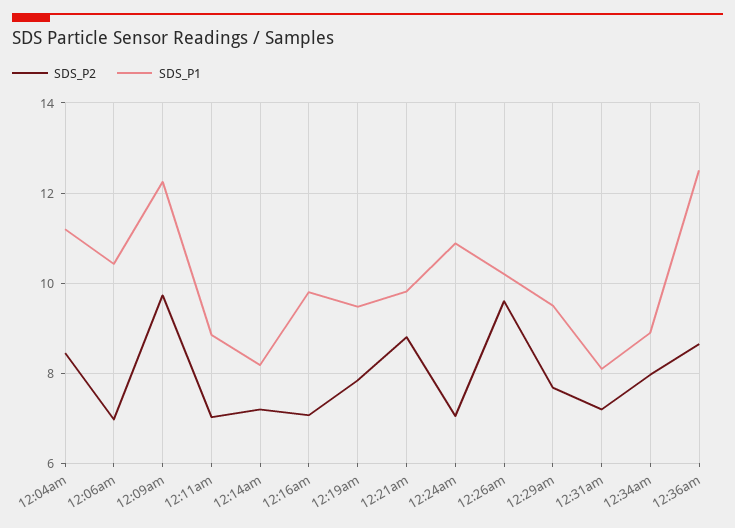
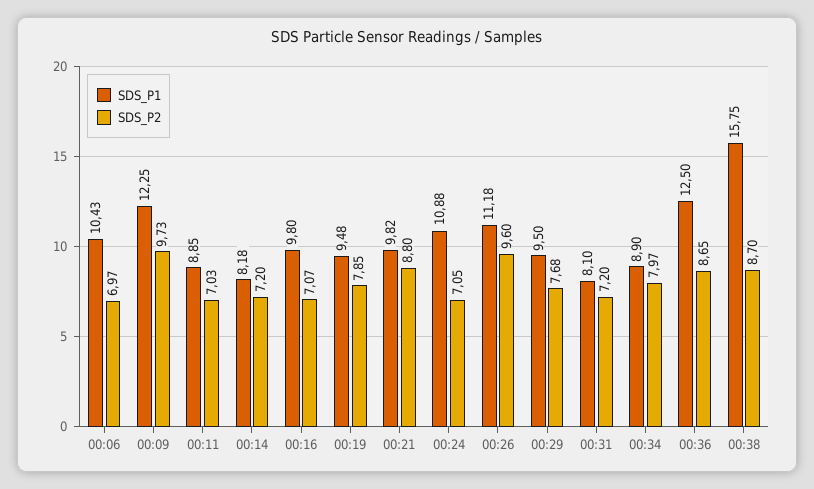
SDS_P2, 12:04am: 8.4 -> none
SDS_P1, 12:04am: 11.2 -> none
SDS_P1, 12:26am: 10.2 -> 11.18
SDS_P1, 00:38: none -> 15.75
SDS_P2, 00:38: none -> 8.7

